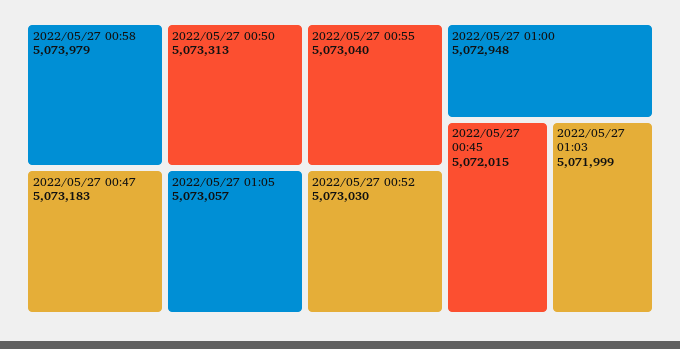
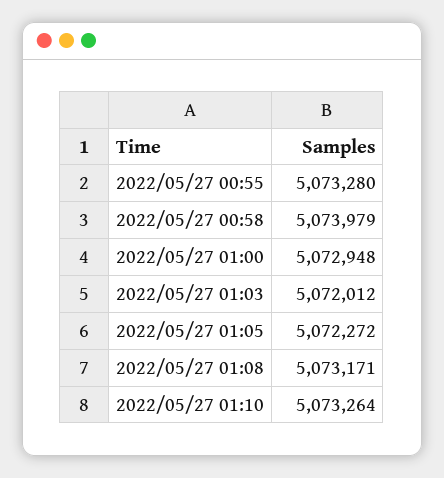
2022/05/27 00:50: 5073313 -> none
2022/05/27 00:47: 5073183 -> none
2022/05/27 01:05: 5073057 -> 5072272
2022/05/27 00:55: 5073040 -> 5073280
2022/05/27 00:52: 5073030 -> none
2022/05/27 00:45: 5072015 -> none
2022/05/27 01:03: 5071999 -> 5072012
2022/05/27 01:08: none -> 5073171
2022/05/27 01:10: none -> 5073264

